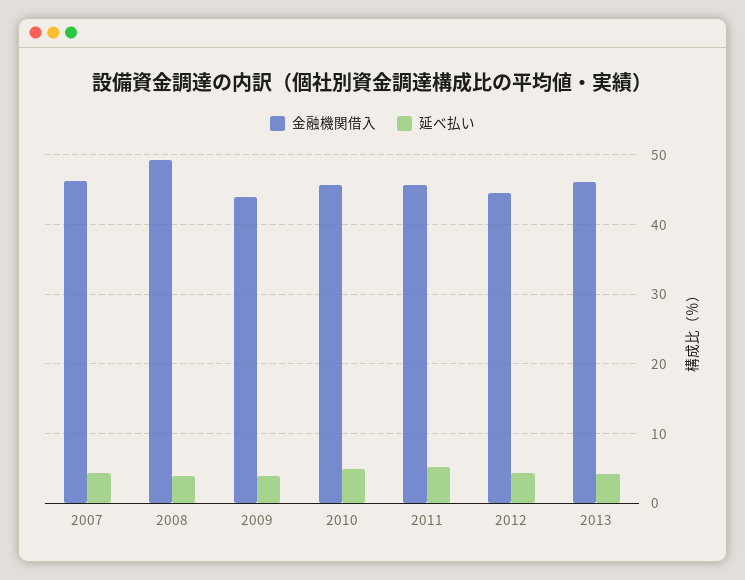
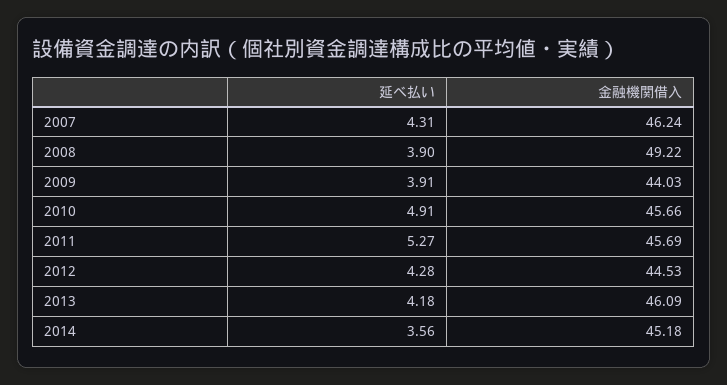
延べ払い, 2014: none -> 3.56
金融機関借入, 2014: none -> 45.18

